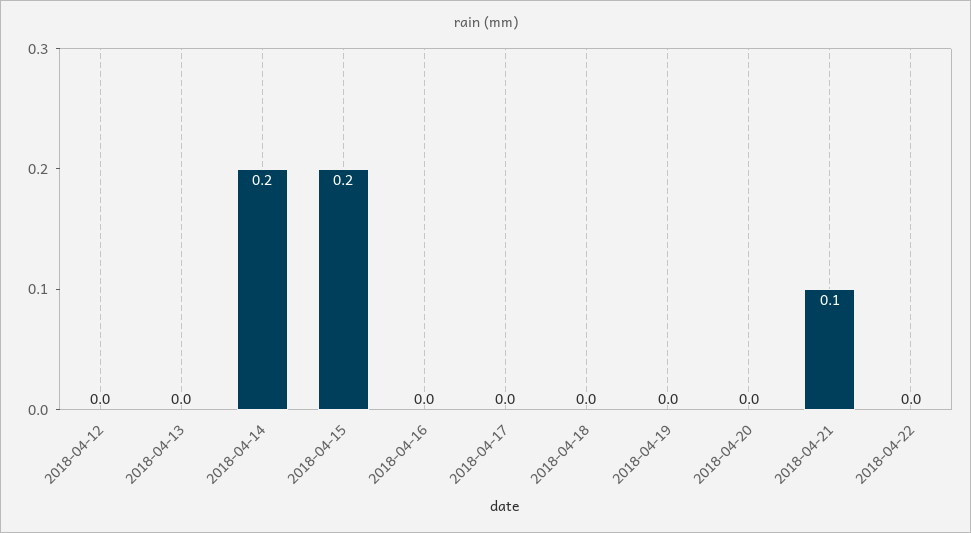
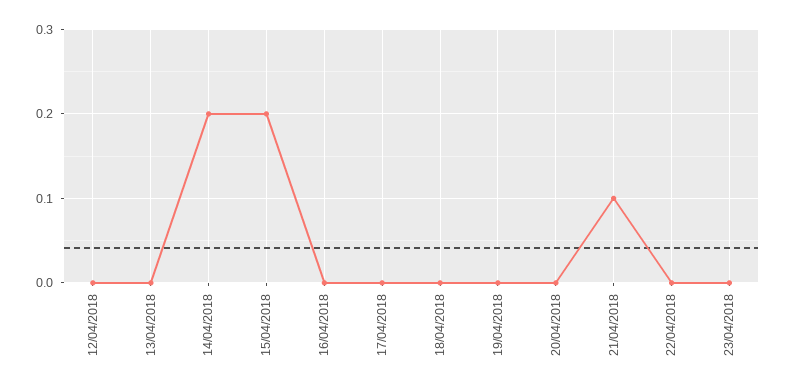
23/04/2018: none -> 0

